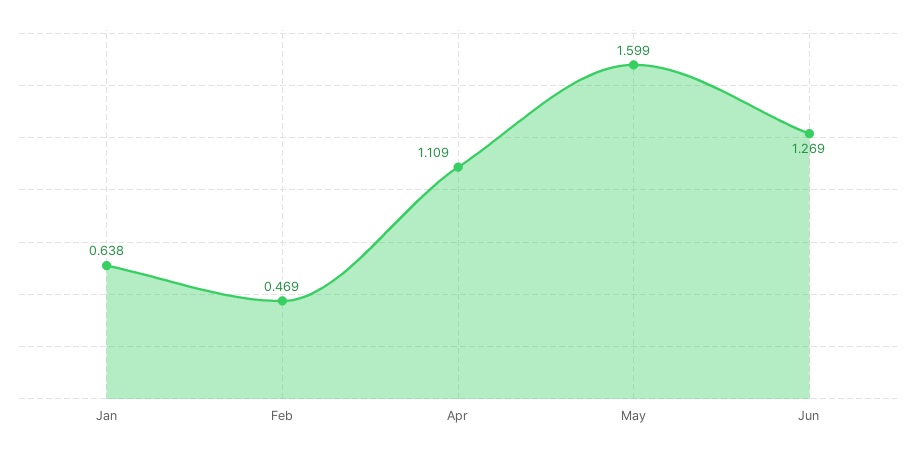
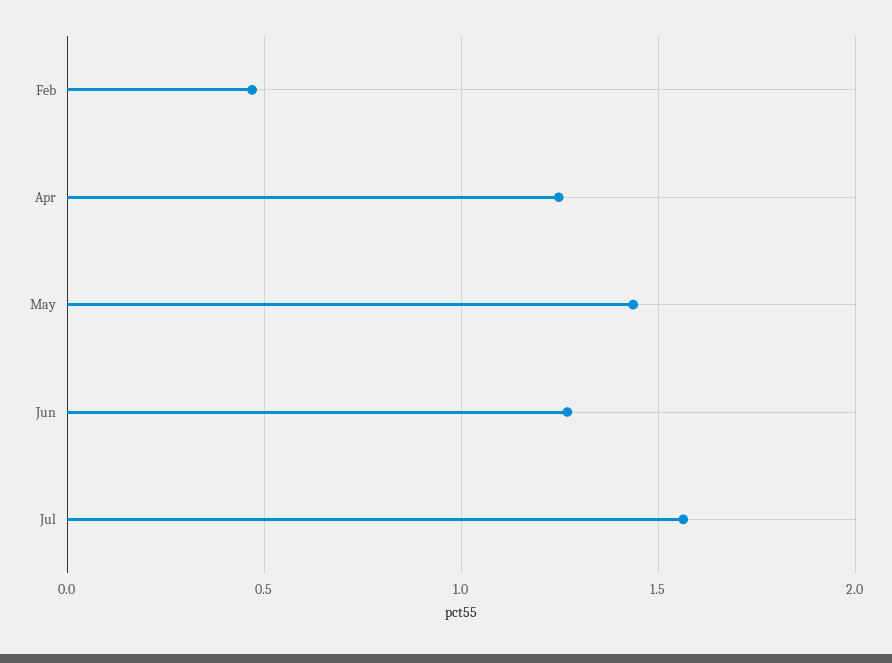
Jan: 0.638 -> none
Apr: 1.109 -> 1.25
May: 1.599 -> 1.45
Jul: none -> 1.55

